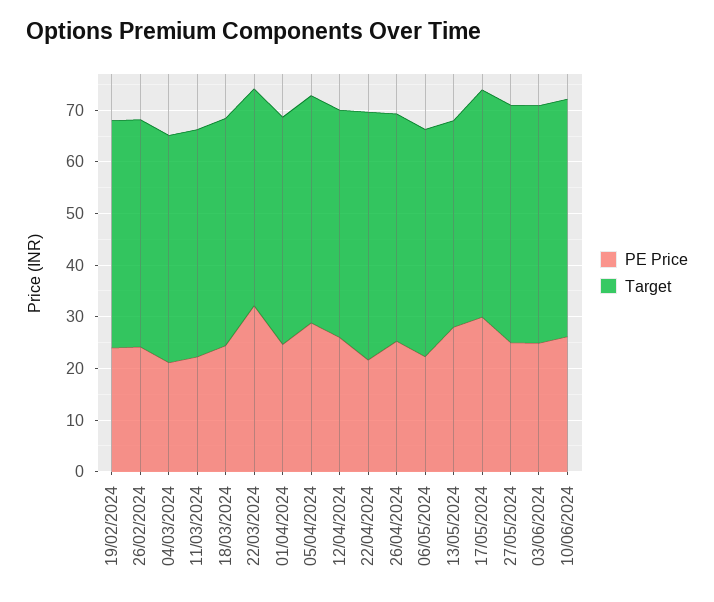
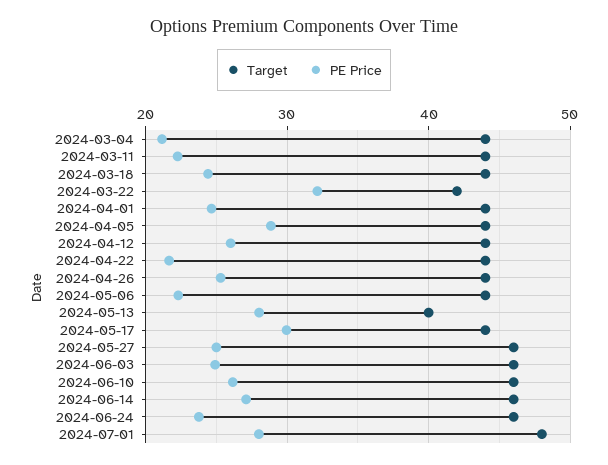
PE Price, 19/02/2024: 24 -> none
Target, 19/02/2024: 44 -> none
PE Price, 26/02/2024: 24 -> none
Target, 26/02/2024: 44 -> none
Target, 22/04/2024: 48 -> 44
Target, 2024-06-14: none -> 46
PE Price, 2024-06-14: none -> 27
Target, 2024-06-24: none -> 46
PE Price, 2024-06-24: none -> 24
Target, 2024-07-01: none -> 48
PE Price, 2024-07-01: none -> 28

